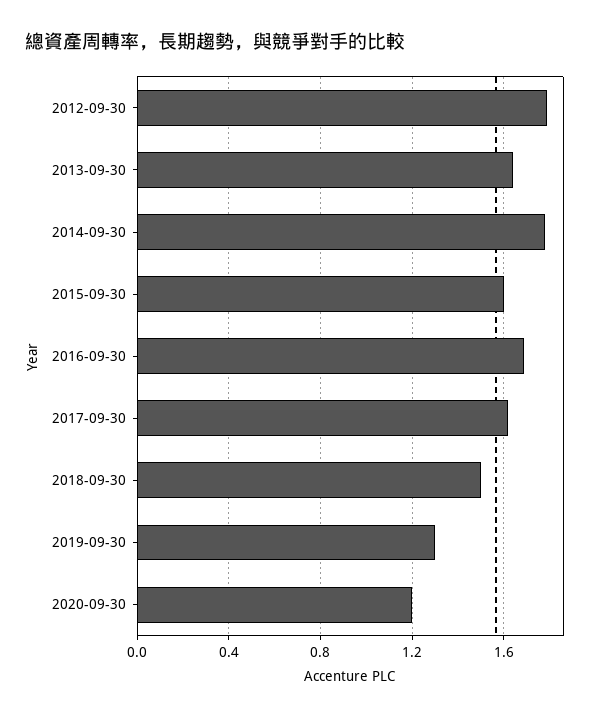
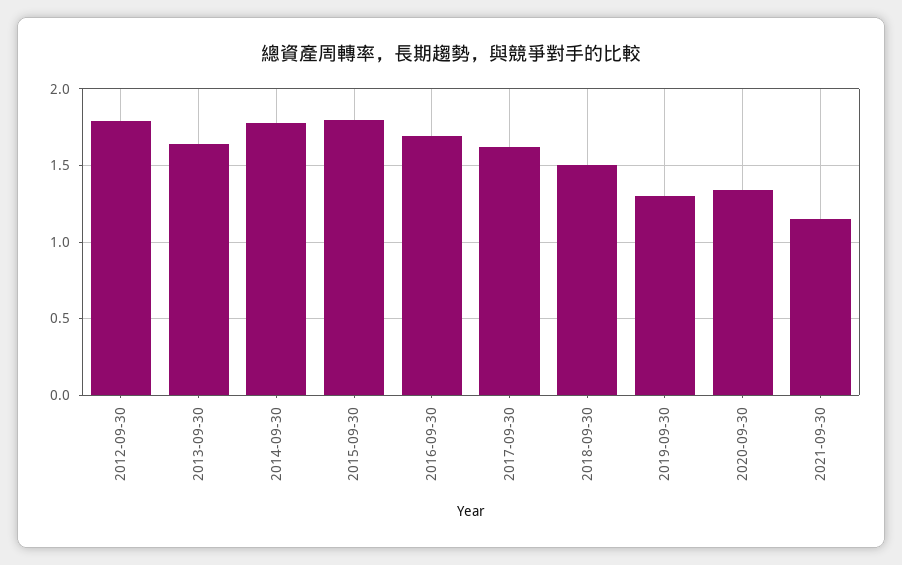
2015-09-30: 1.6 -> 1.8
2020-09-30: 1.2 -> 1.35
2021-09-30: none -> 1.15

